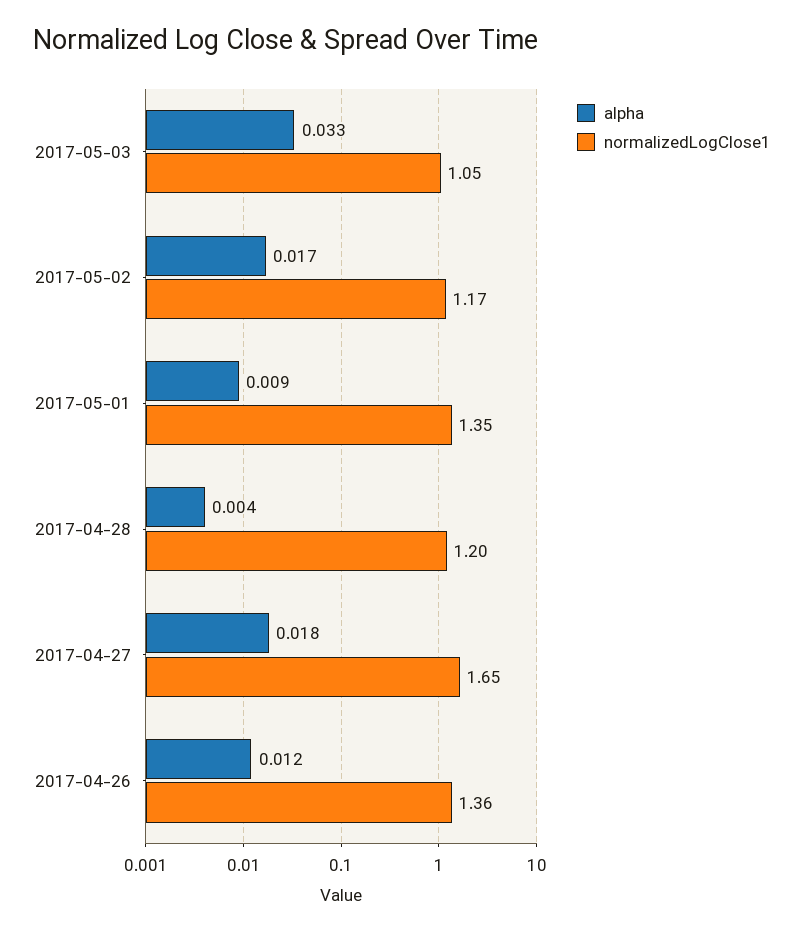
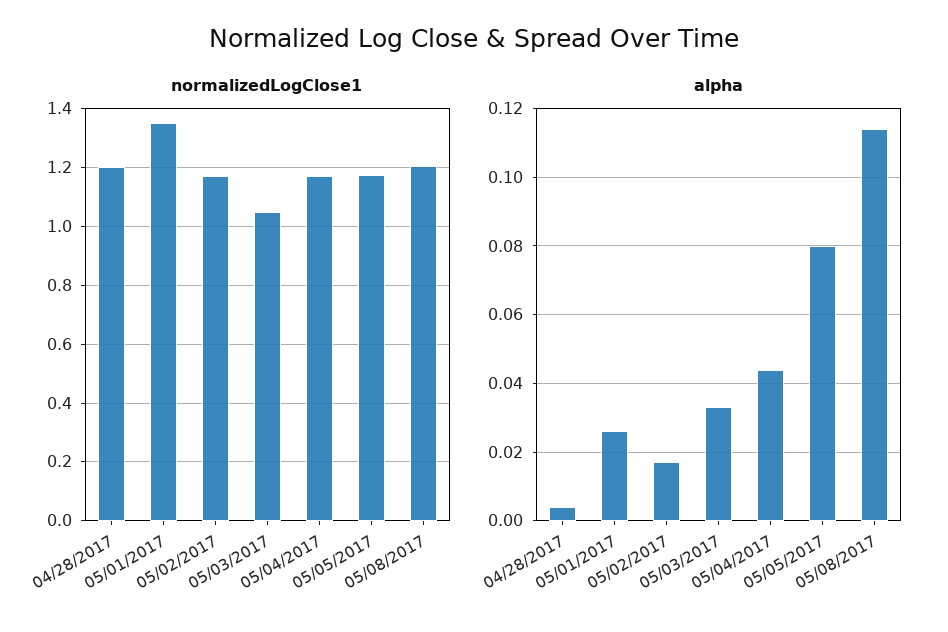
alpha, 2017-05-01: 0.009 -> 0.025
alpha, 2017-04-27: 0.018 -> none
normalizedLogClose1, 2017-04-27: 1.65 -> none
alpha, 2017-04-26: 0.012 -> none
normalizedLogClose1, 2017-04-26: 1.36 -> none
normalizedLogClose1, 05/04/2017: none -> 1.175
normalizedLogClose1, 05/05/2017: none -> 1.175
normalizedLogClose1, 05/08/2017: none -> 1.2
alpha, 05/04/2017: none -> 0.045
alpha, 05/05/2017: none -> 0.08
alpha, 05/08/2017: none -> 0.115

